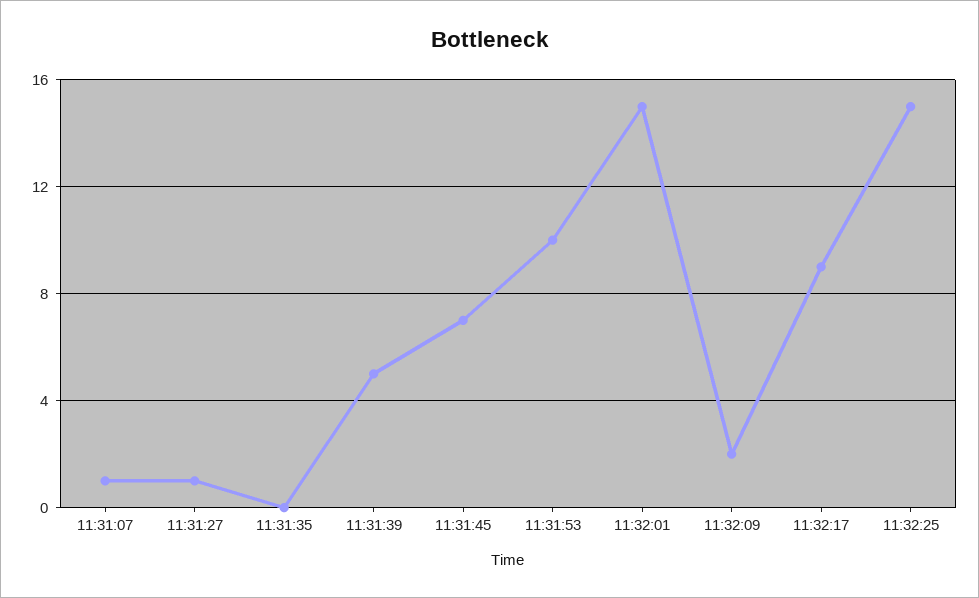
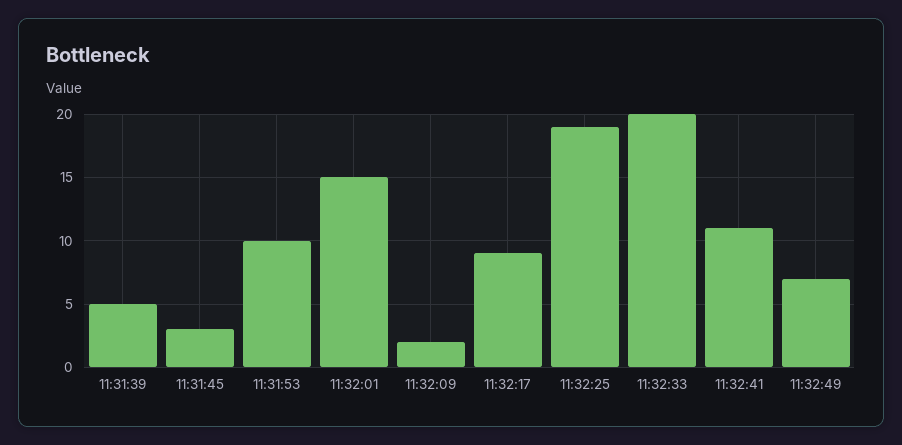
11:31:07: 1 -> none
11:31:27: 1 -> none
11:31:35: 0 -> none
11:31:45: 7 -> 3
11:32:25: 15 -> 19
11:32:33: none -> 20
11:32:41: none -> 11
11:32:49: none -> 7

